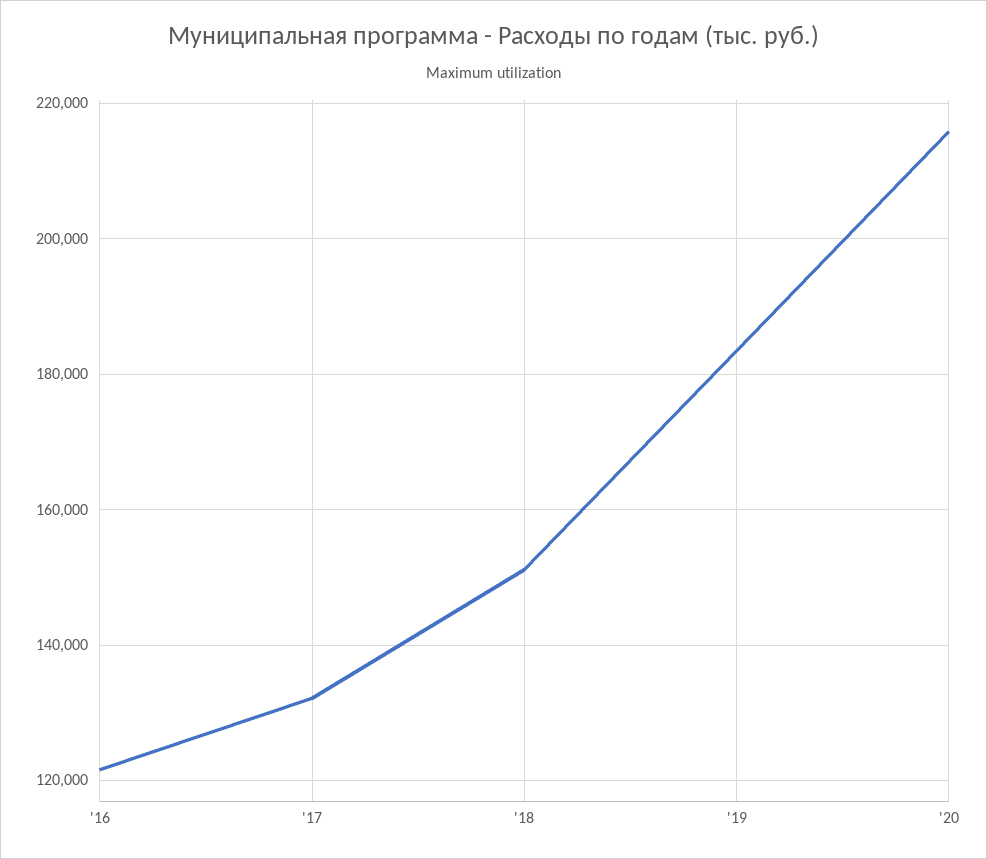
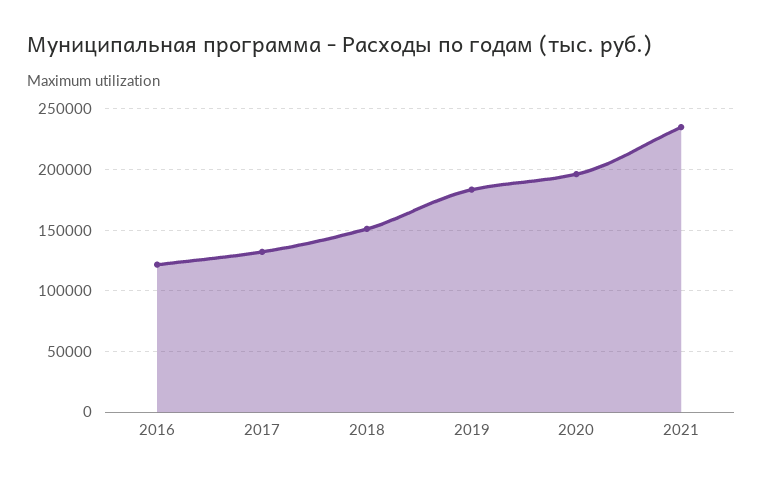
'20: 216000 -> 195000
2021: none -> 235000

